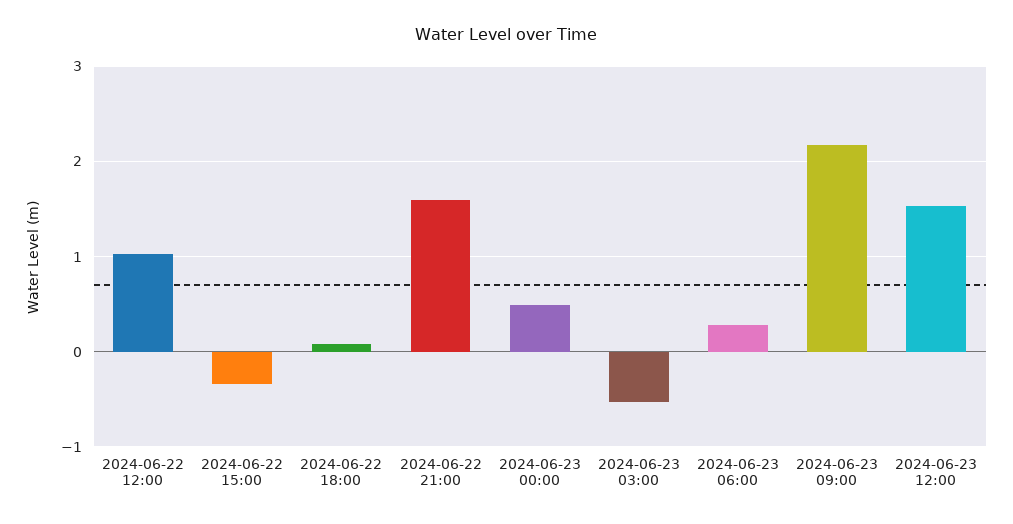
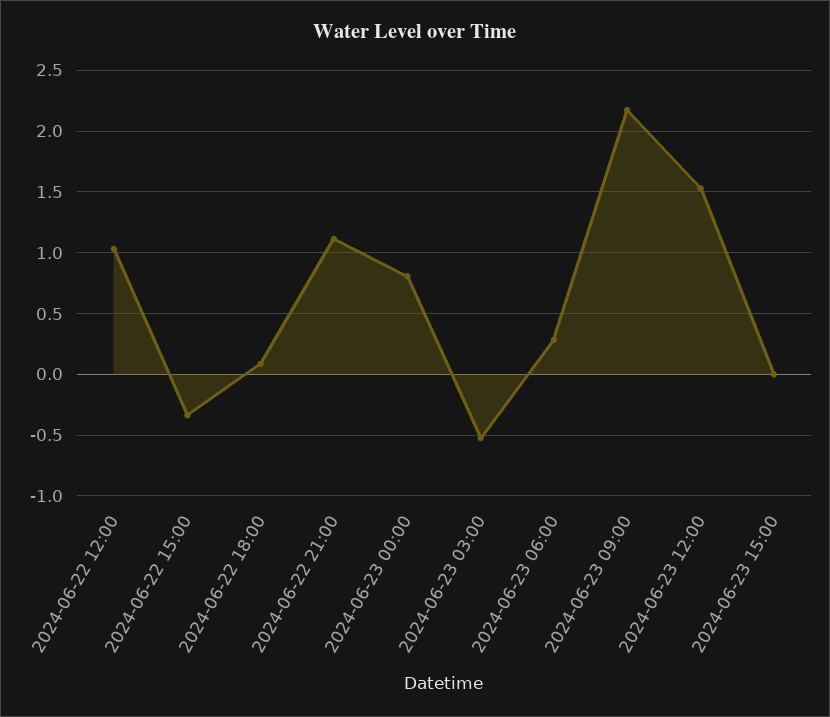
2024-06-22 21:00: 1.6 -> 1.1
2024-06-23 00:00: 0.5 -> 0.8
2024-06-23 15:00: none -> 0

